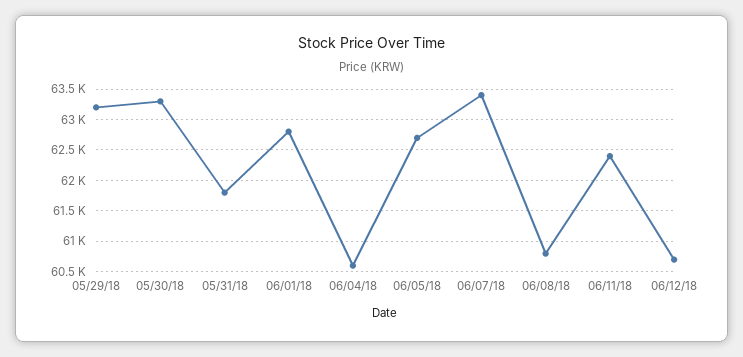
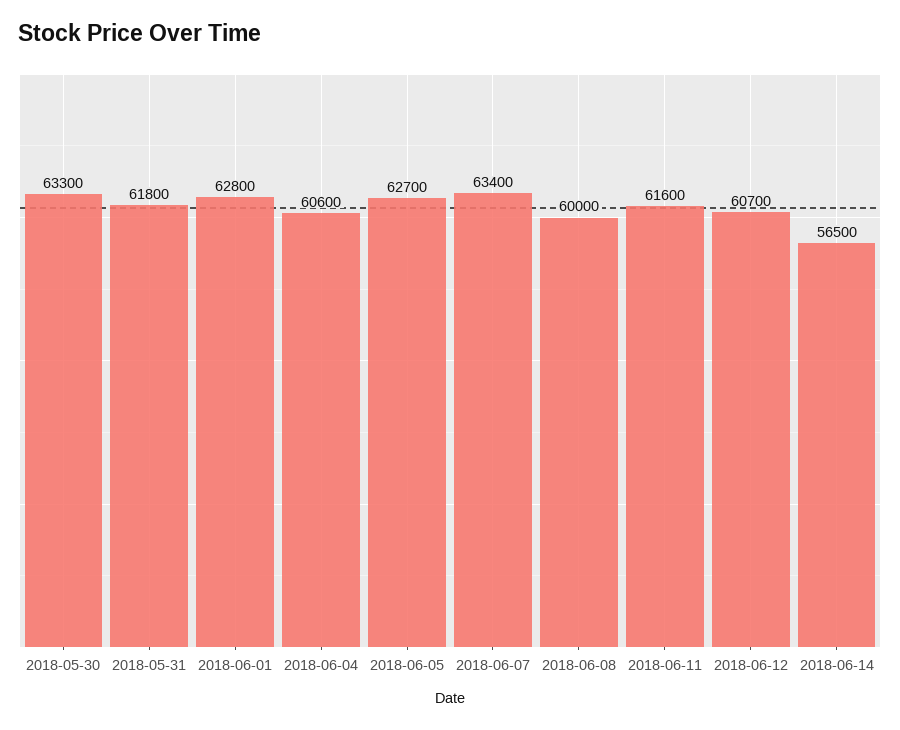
05/29/18: 63200 -> none
06/08/18: 60800 -> 60000
06/11/18: 62400 -> 61600
2018-06-14: none -> 56500

